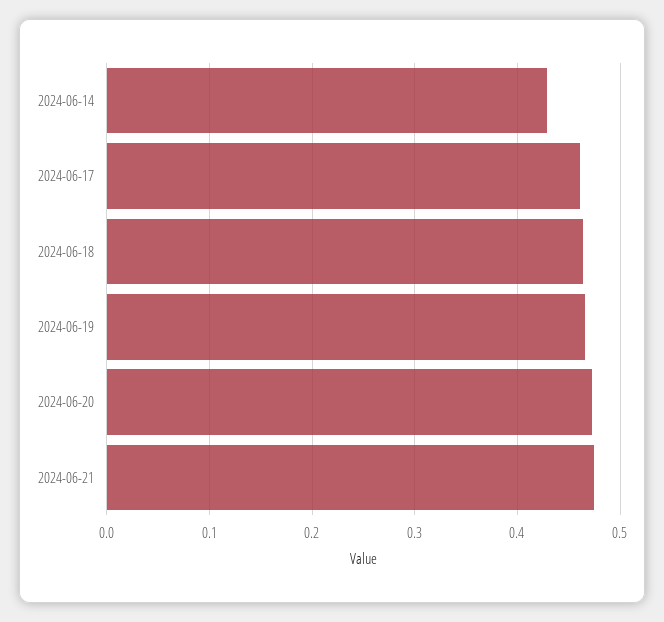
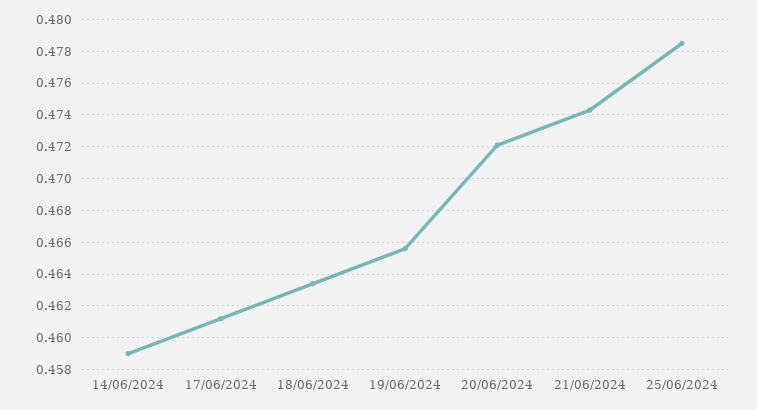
2024-06-14: 0.43 -> 0.459
25/06/2024: none -> 0.4785

